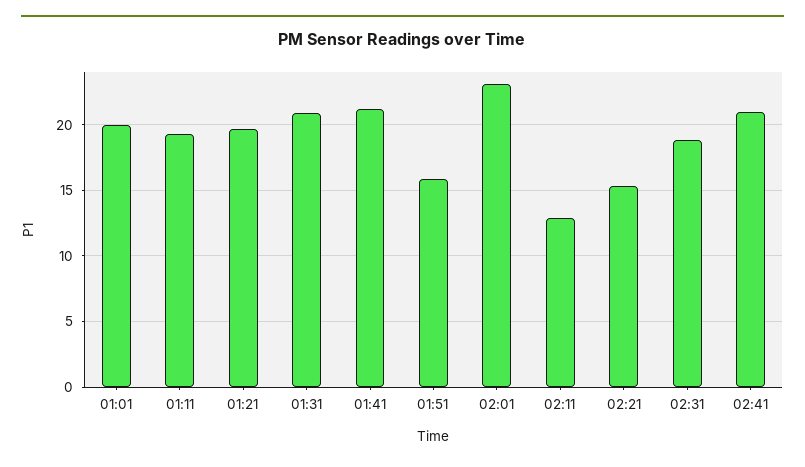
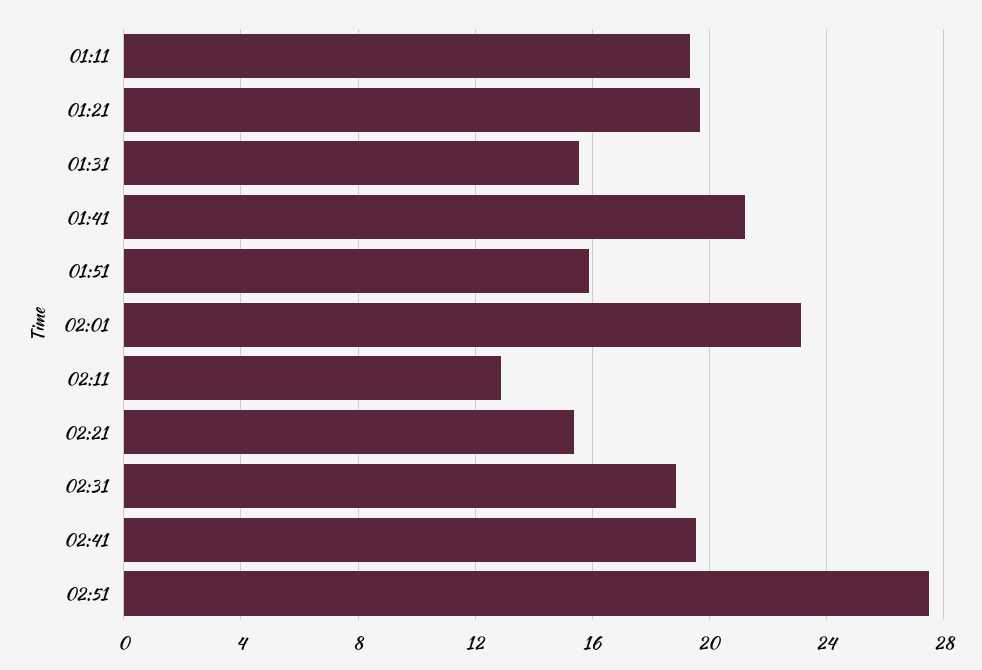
01:01: 20 -> none
01:31: 21 -> 15.5
02:41: 21 -> 19.5
02:51: none -> 27.5

